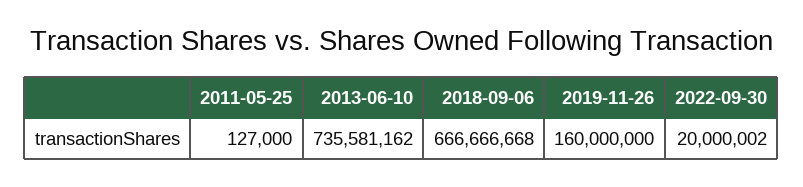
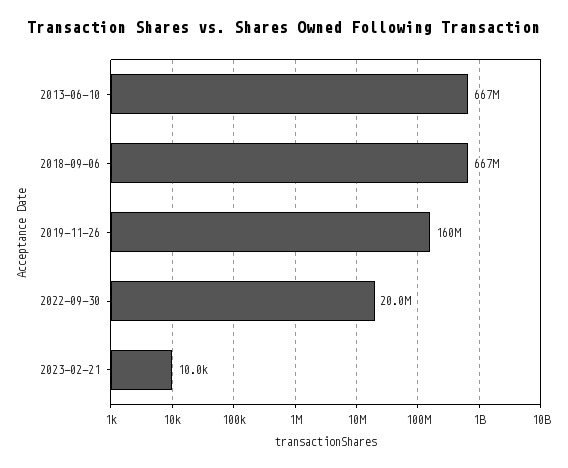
2011-05-25: 127000 -> none
2013-06-10: 735581162 -> 667000000
2023-02-21: none -> 10000

